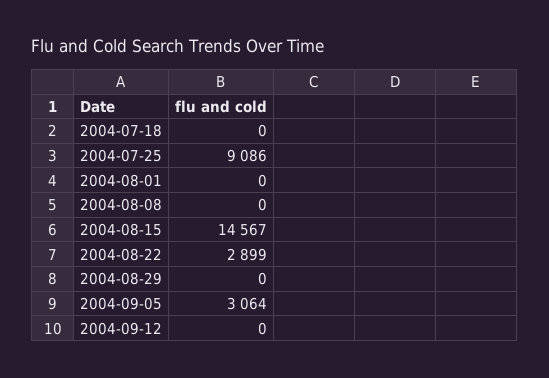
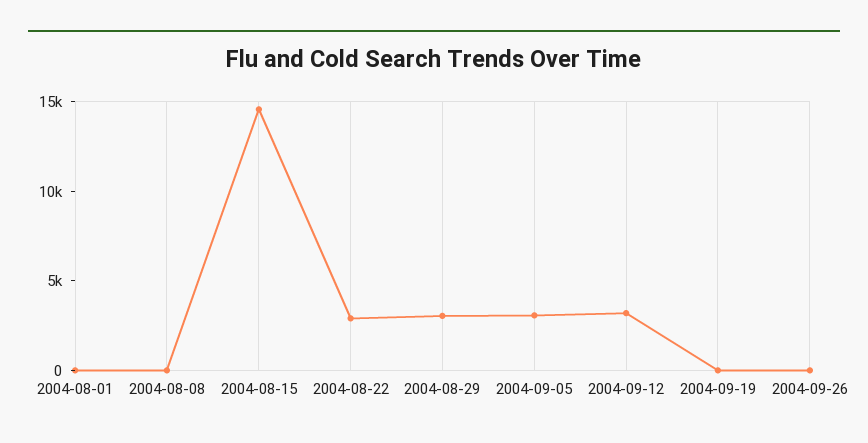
2004-07-18: 0 -> none
2004-07-25: 9086 -> none
2004-08-29: 0 -> 3000
2004-09-12: 0 -> 3000
2004-09-19: none -> 0
2004-09-26: none -> 0

